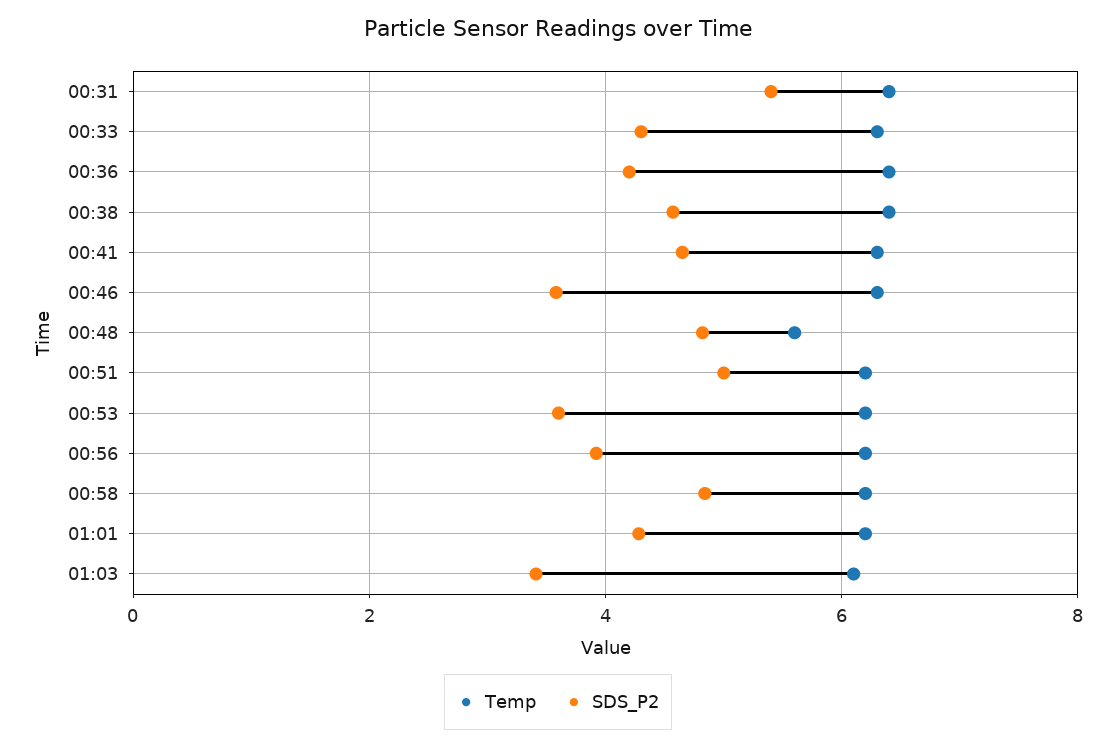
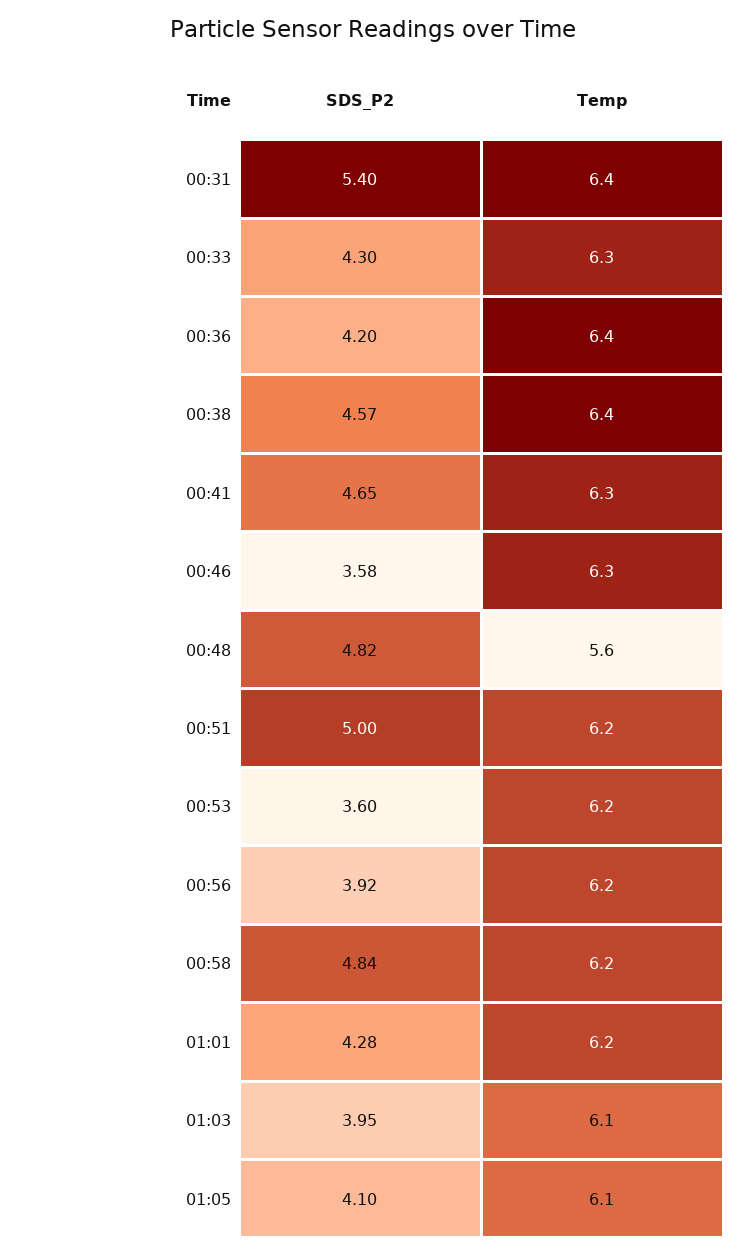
SDS_P2, 01:03: 3.4 -> 3.95
SDS_P2, 01:05: none -> 4.1
Temp, 01:05: none -> 6.1

